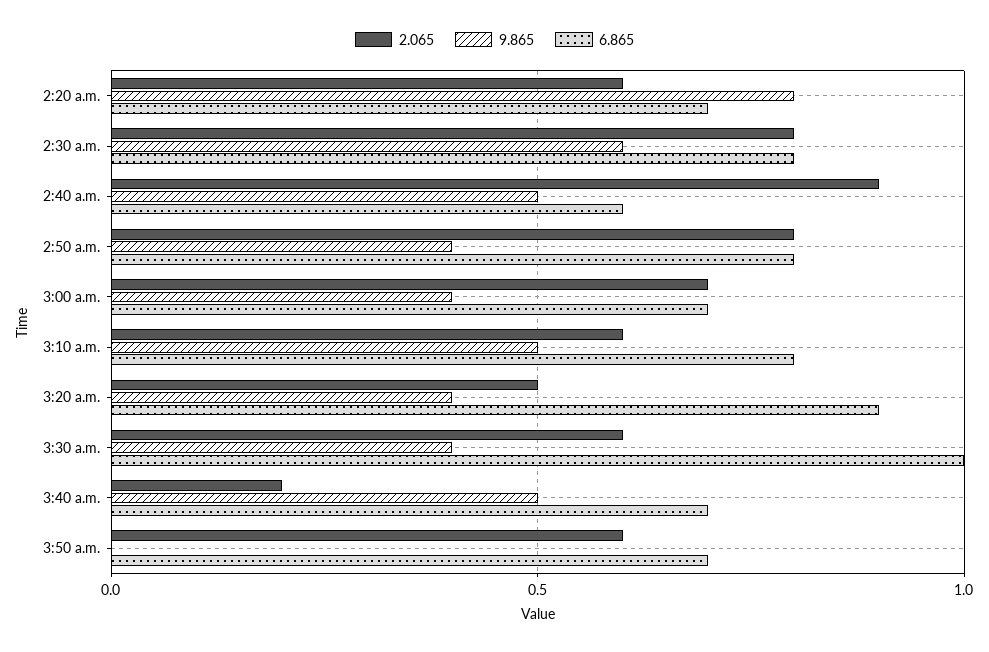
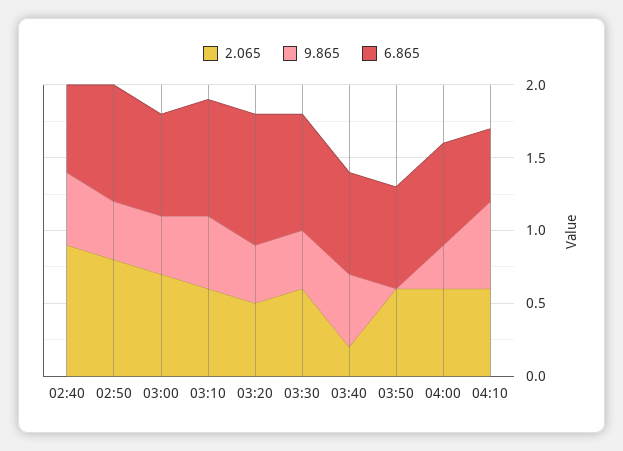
2.065, 2:20 a.m.: 0.6 -> none
9.865, 2:20 a.m.: 0.8 -> none
6.865, 2:20 a.m.: 0.7 -> none
2.065, 2:30 a.m.: 0.8 -> none
9.865, 2:30 a.m.: 0.6 -> none
6.865, 2:30 a.m.: 0.8 -> none
6.865, 3:30 a.m.: 1 -> 0.8
2.065, 04:00: none -> 0.6
9.865, 04:00: none -> 0.3
6.865, 04:00: none -> 0.7
2.065, 04:10: none -> 0.6
9.865, 04:10: none -> 0.6
6.865, 04:10: none -> 0.5

